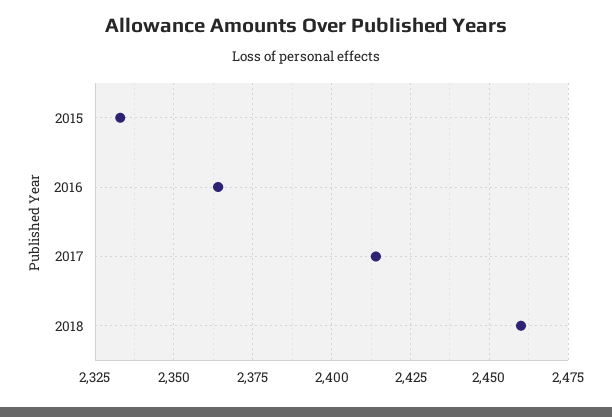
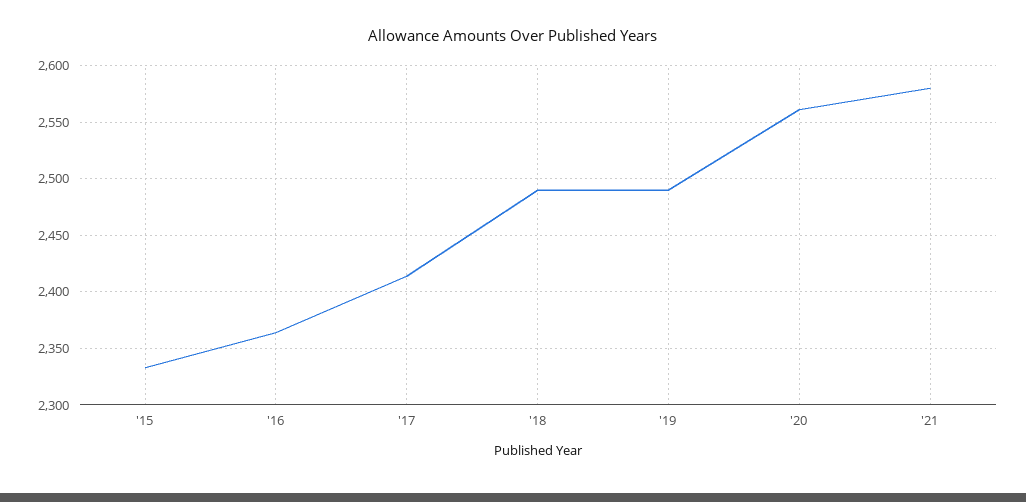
2018: 2460 -> 2490
'19: none -> 2490
'20: none -> 2560
'21: none -> 2580

